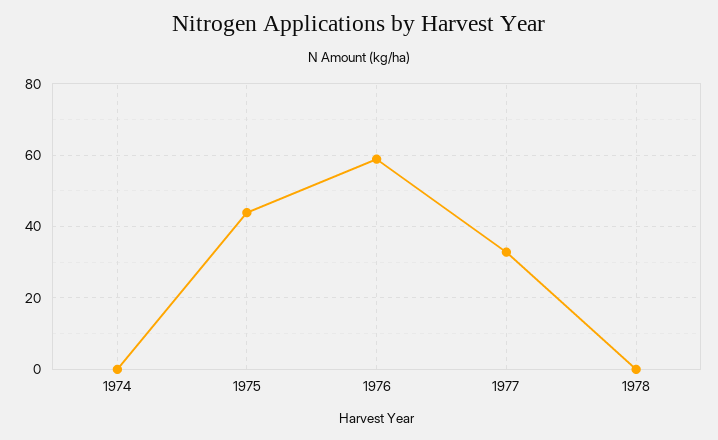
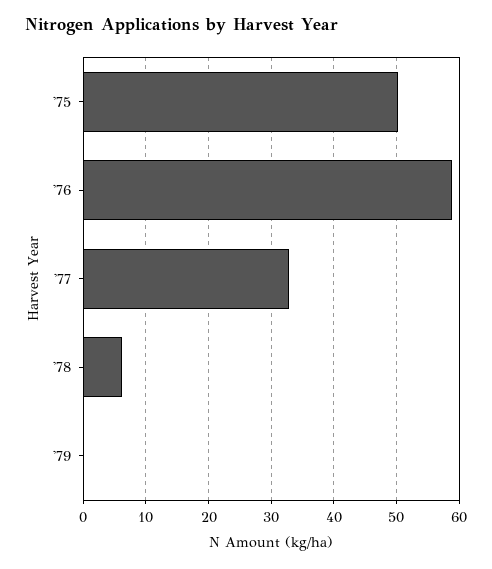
1974: 0 -> none
1975: 44 -> 50
1978: 0 -> 6
'79: none -> 0

